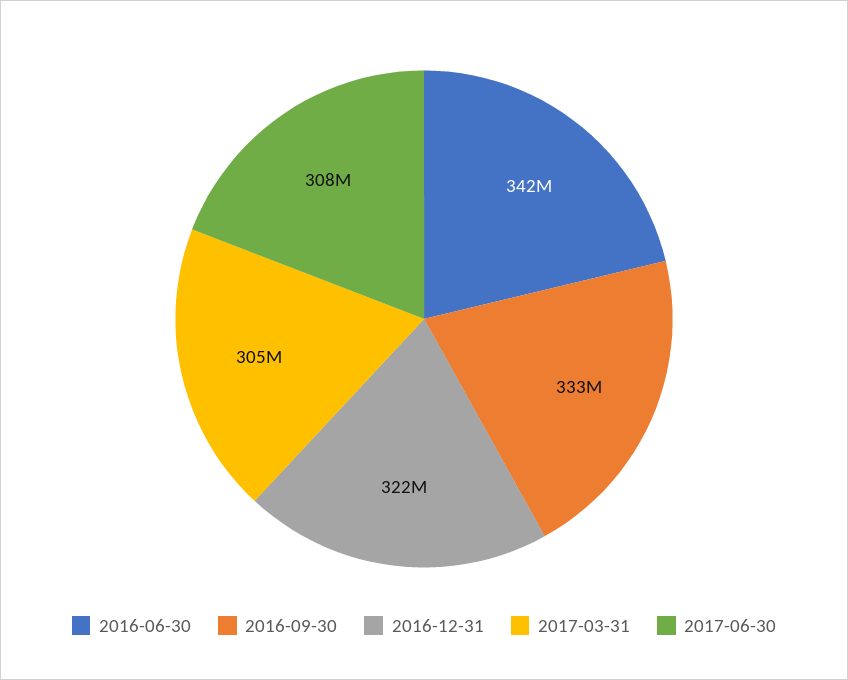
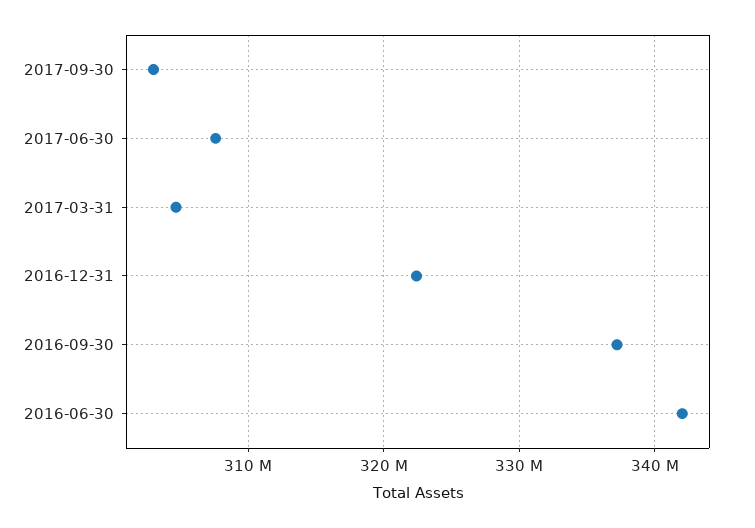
2016-09-30: 333000000 -> 337000000
2017-09-30: none -> 303000000

